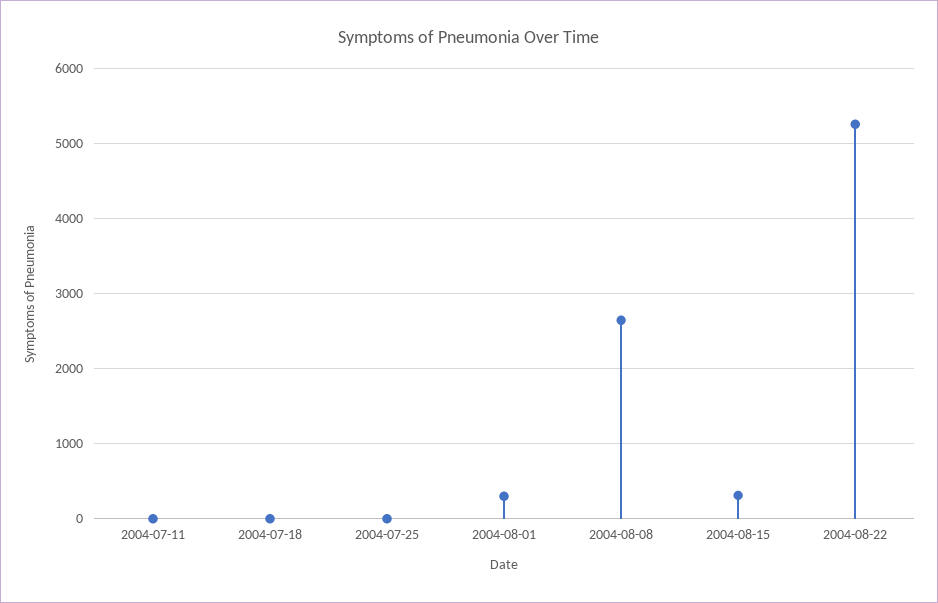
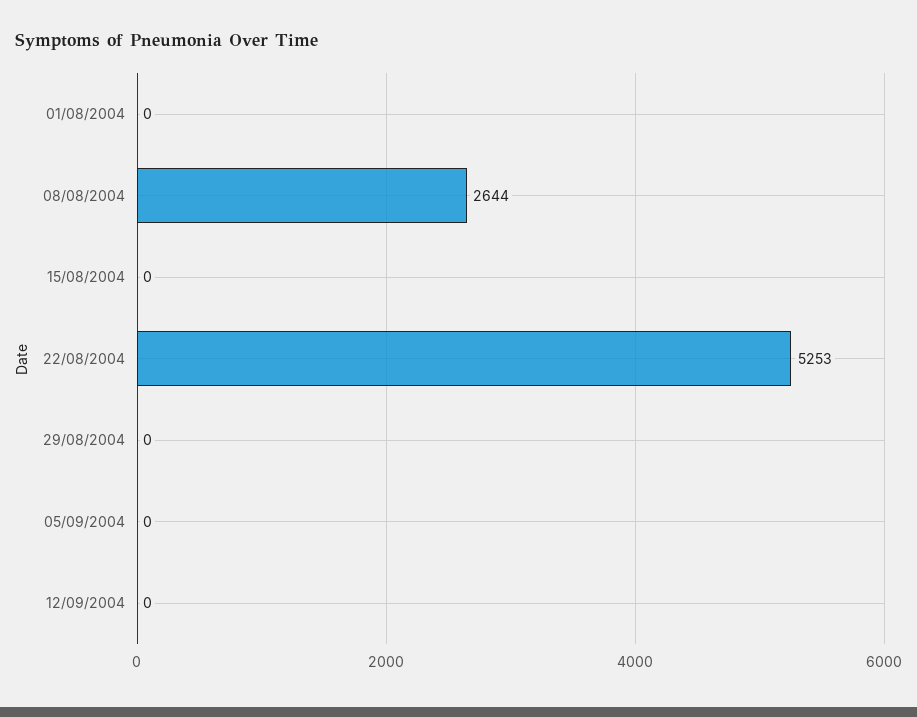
2004-07-11: 0 -> none
2004-07-18: 0 -> none
2004-07-25: 0 -> none
2004-08-01: 300 -> 0
2004-08-15: 300 -> 0
29/08/2004: none -> 0
05/09/2004: none -> 0
12/09/2004: none -> 0

